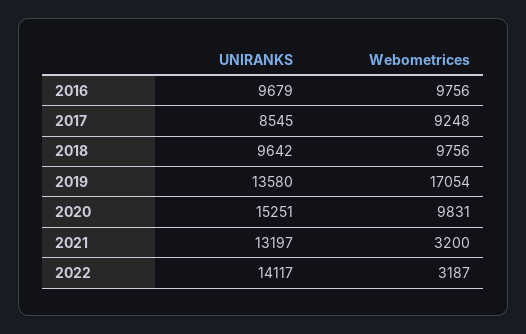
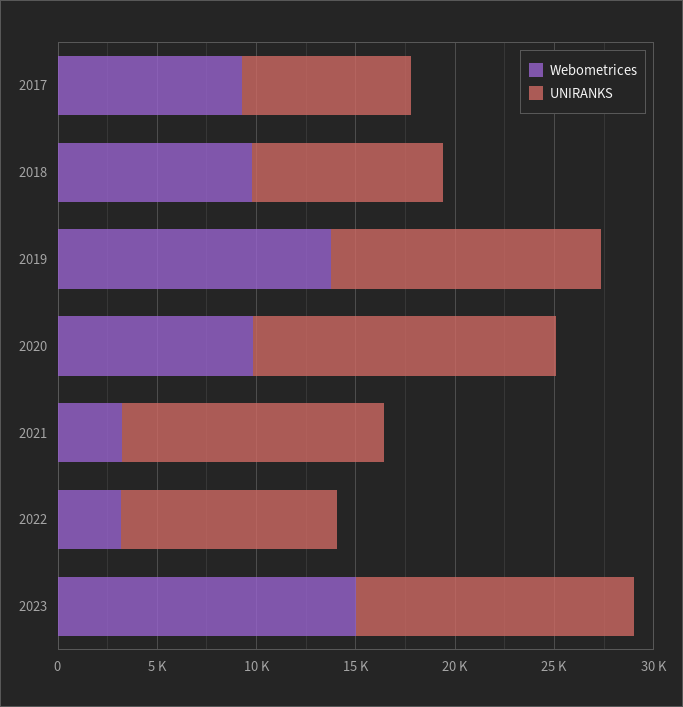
UNIRANKS, 2016: 9679 -> none
Webometrices, 2016: 9756 -> none
Webometrices, 2019: 17054 -> 14000
UNIRANKS, 2022: 14117 -> 11000
Webometrices, 2023: none -> 15000
UNIRANKS, 2023: none -> 14000

